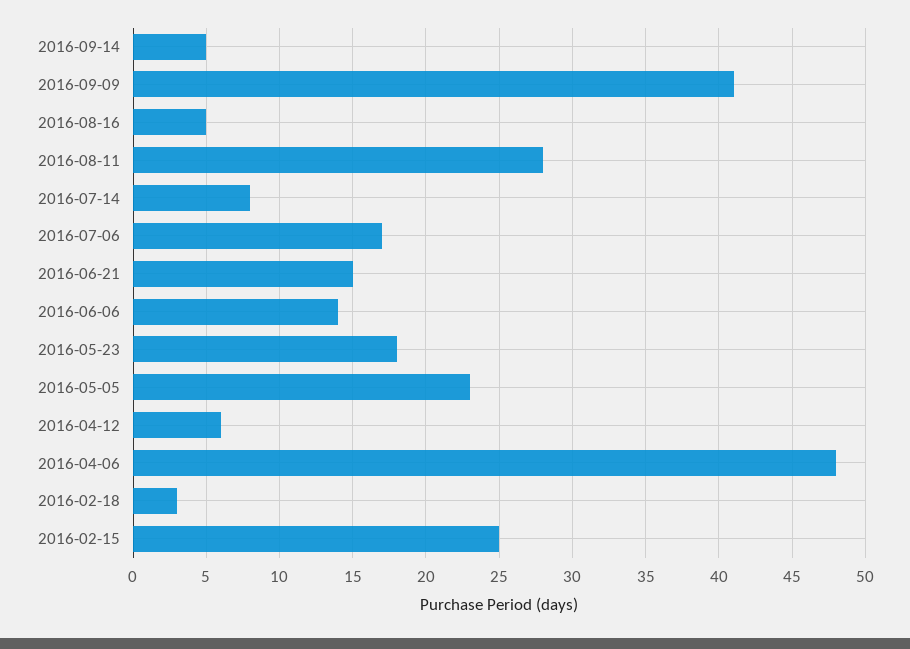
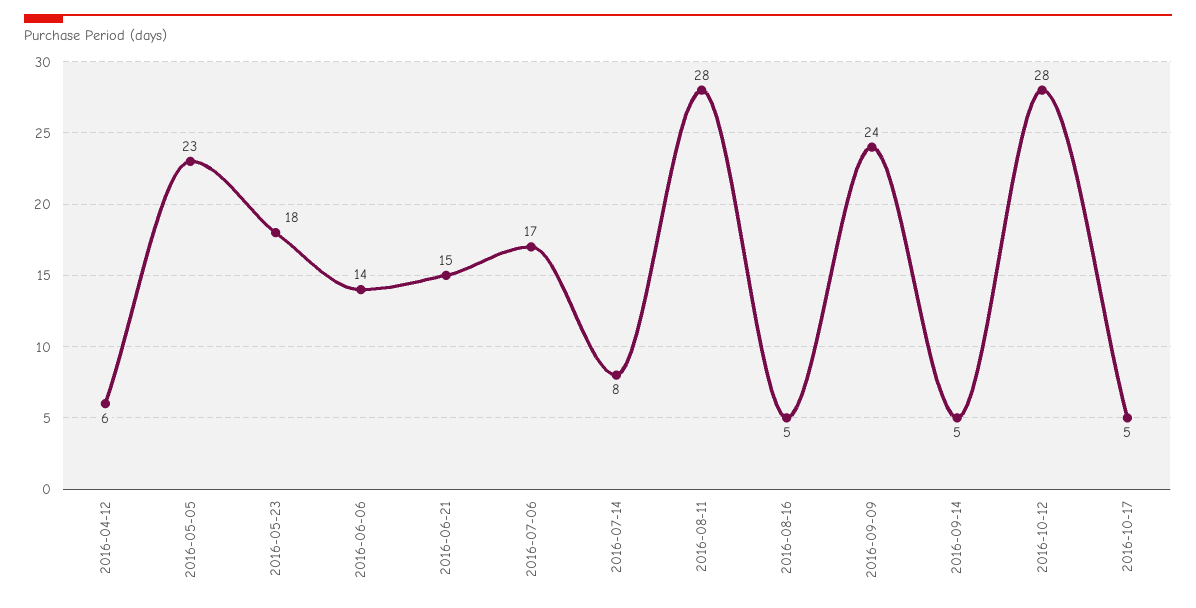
2016-09-09: 41 -> 24
2016-04-06: 48 -> none
2016-02-18: 3 -> none
2016-02-15: 25 -> none
2016-10-12: none -> 28
2016-10-17: none -> 5

